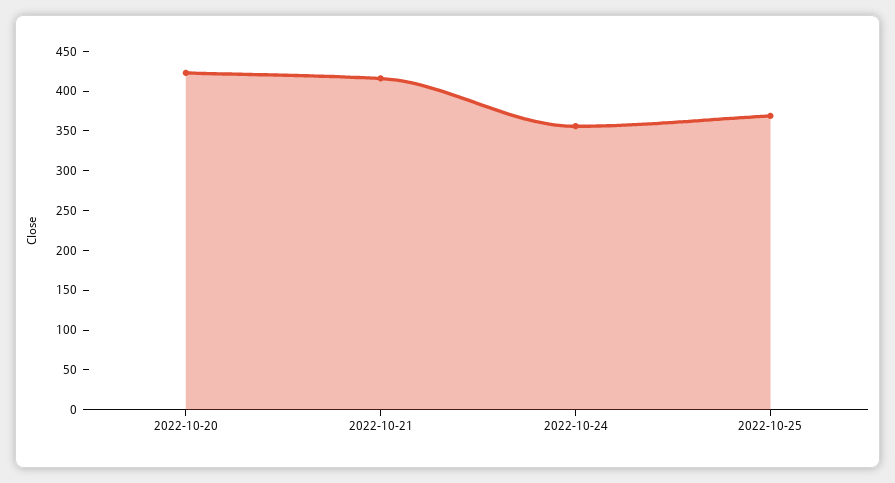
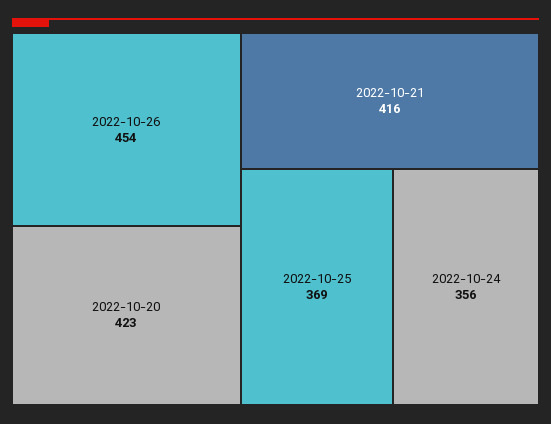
2022-10-26: none -> 454

